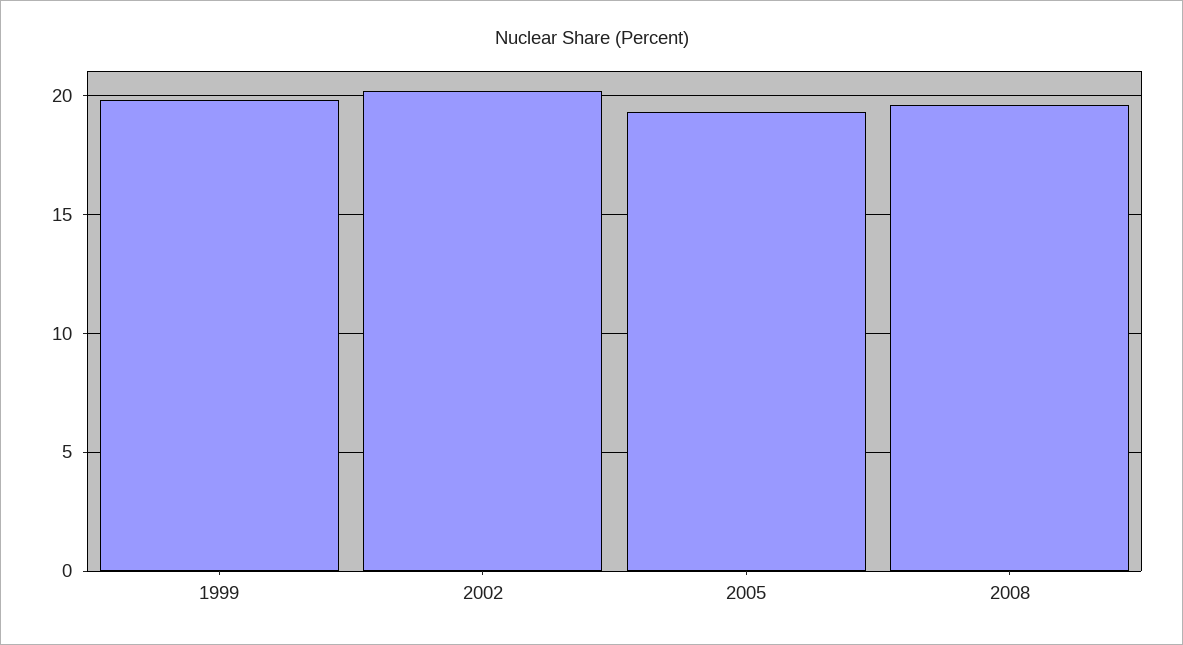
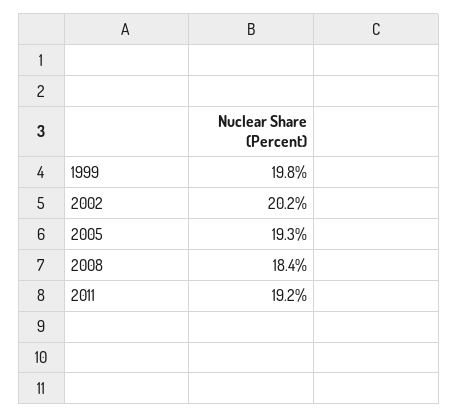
2008: 19.5 -> 18.4
2011: none -> 19.2

